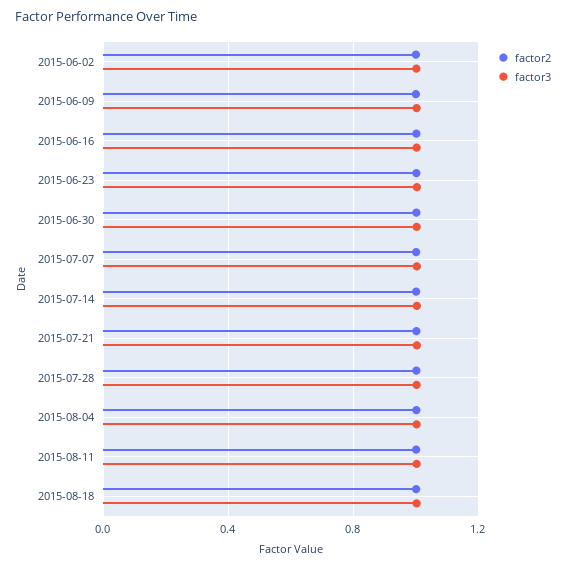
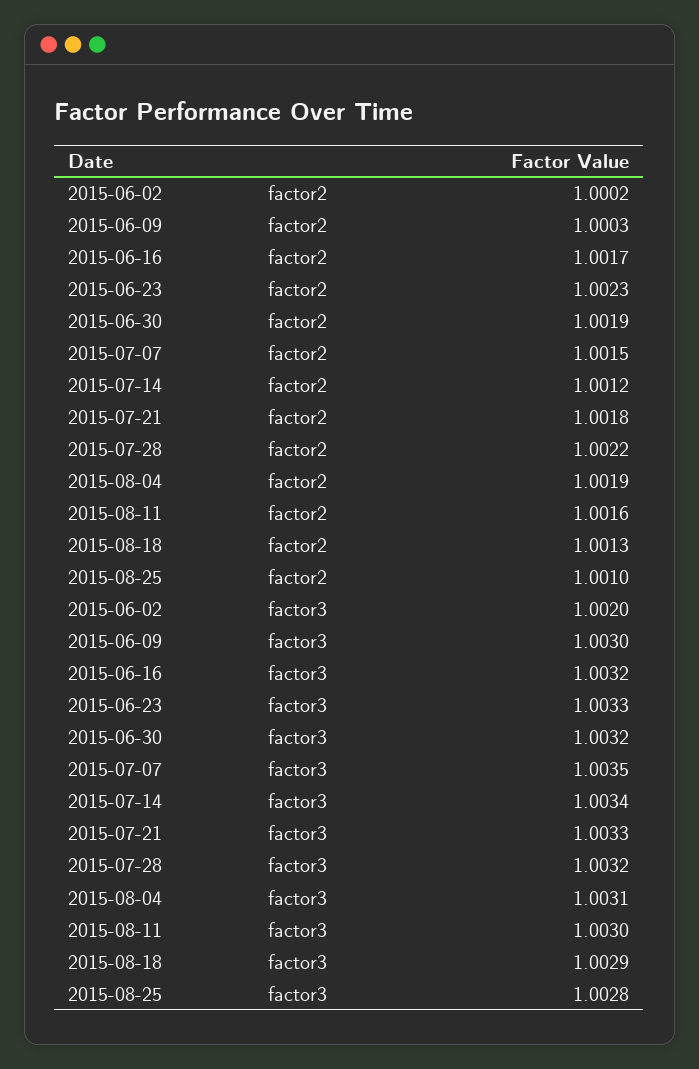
factor2, 2015-08-25: none -> 1.001
factor3, 2015-08-25: none -> 1.0028

